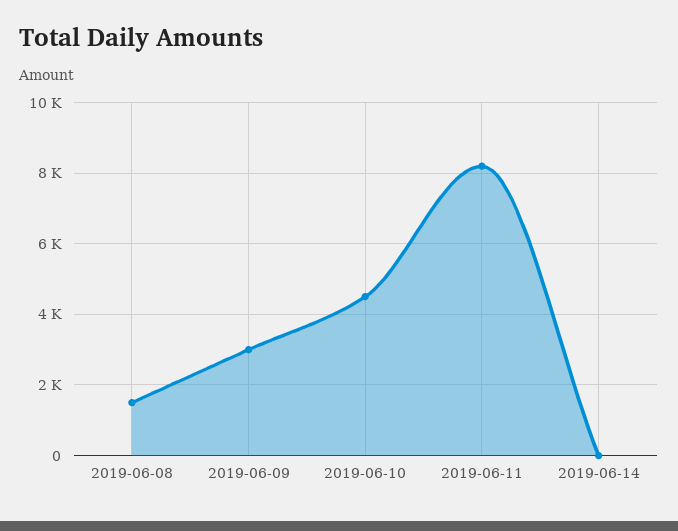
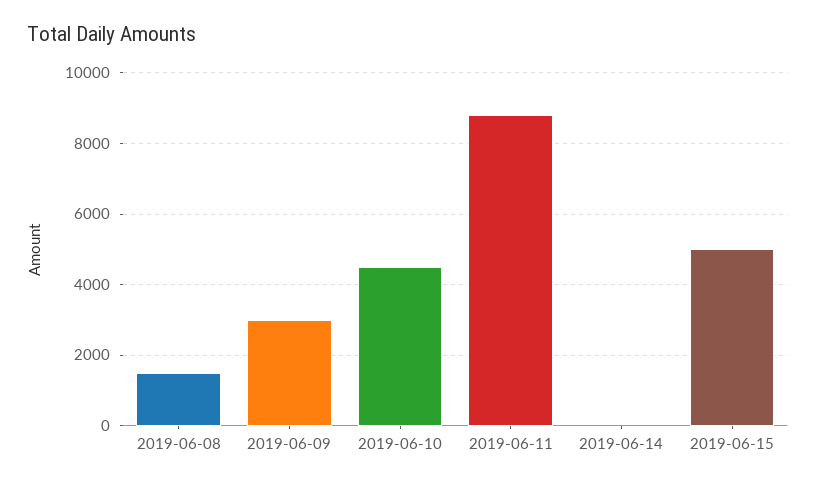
2019-06-11: 8200 -> 8800
2019-06-15: none -> 5000

